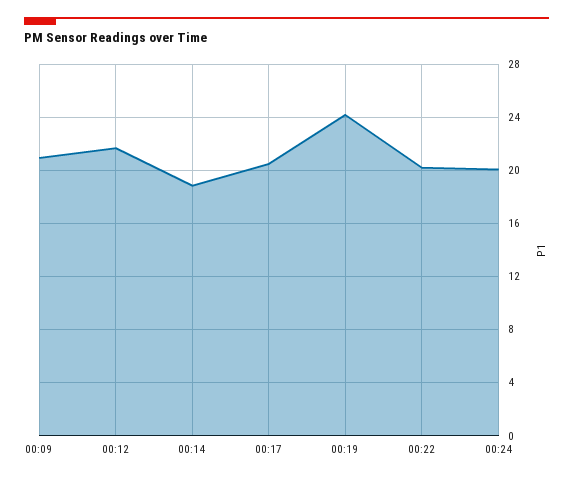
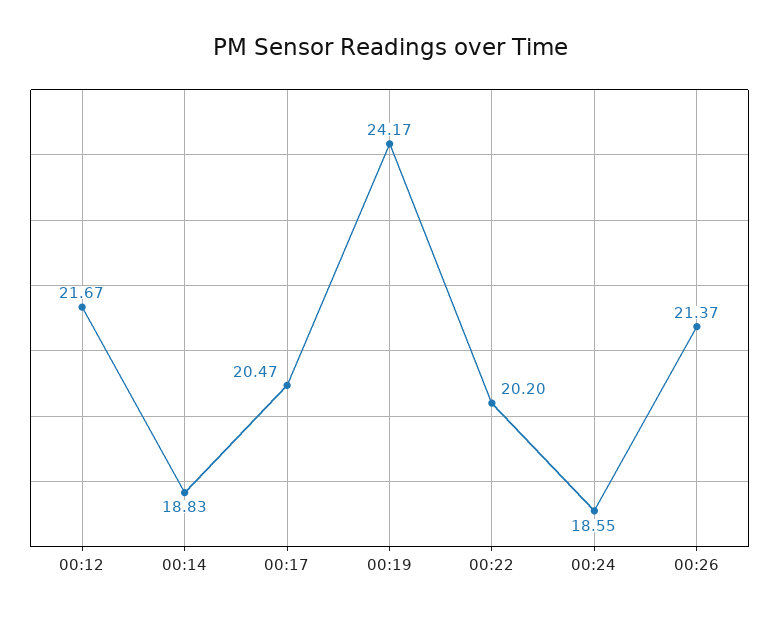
00:09: 21 -> none
00:24: 20 -> 18.55
00:26: none -> 21.37

